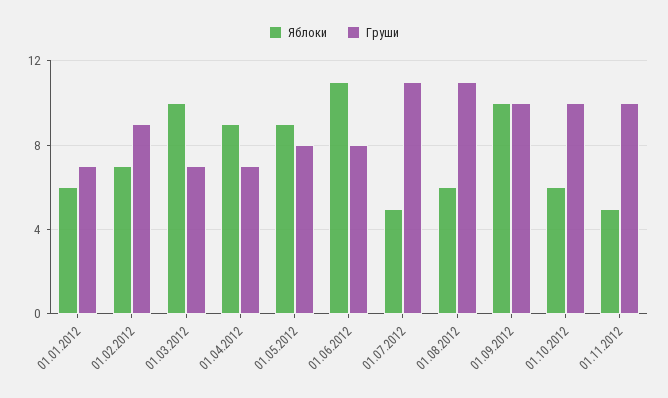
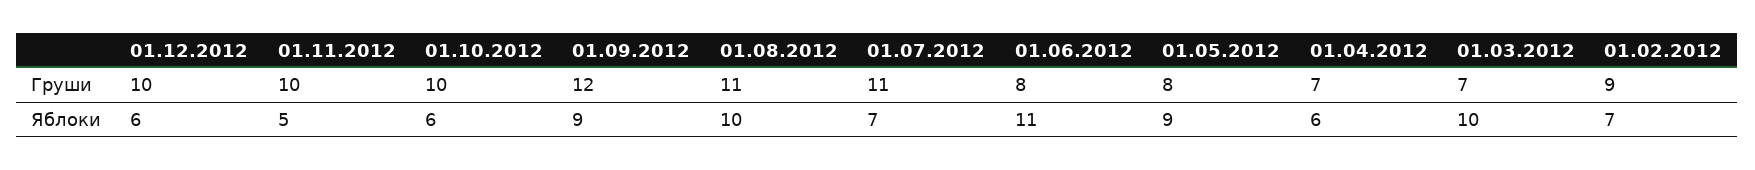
Яблоки, 01.01.2012: 6 -> none
Груши, 01.01.2012: 7 -> none
Яблоки, 01.04.2012: 9 -> 6
Яблоки, 01.07.2012: 5 -> 7
Яблоки, 01.08.2012: 6 -> 10
Яблоки, 01.09.2012: 10 -> 9
Груши, 01.09.2012: 10 -> 12
Груши, 01.12.2012: none -> 10
Яблоки, 01.12.2012: none -> 6

